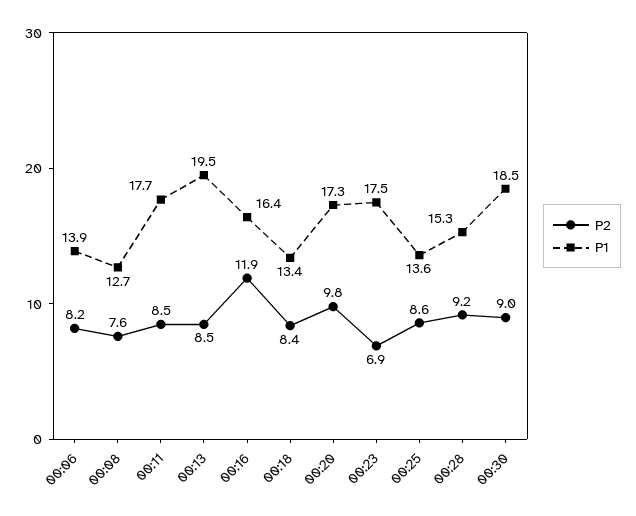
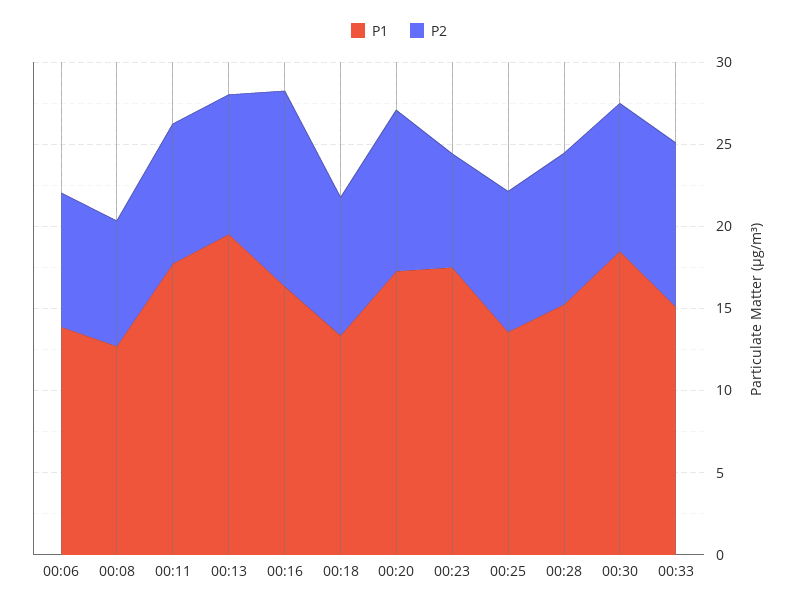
P1, 00:33: none -> 15
P2, 00:33: none -> 10

